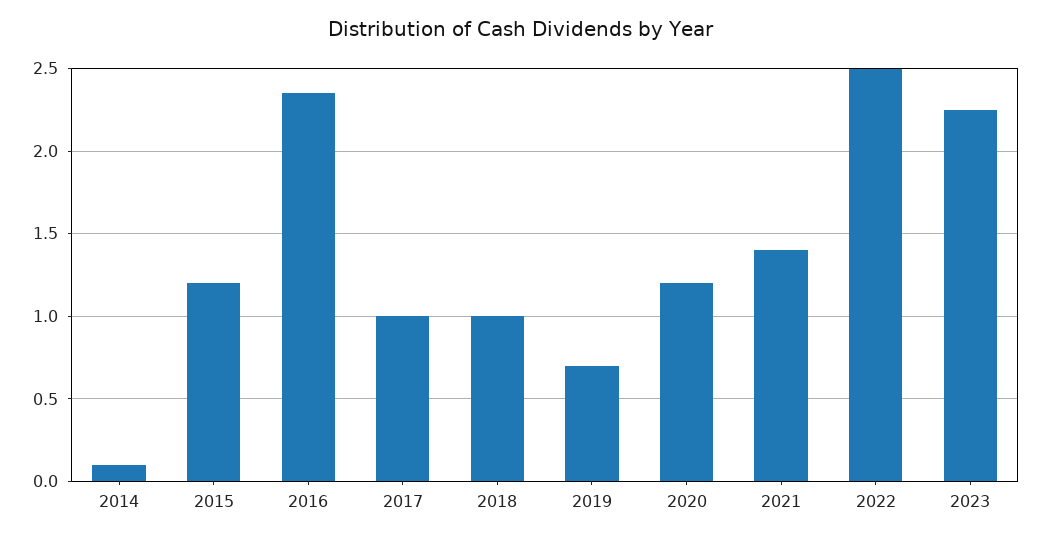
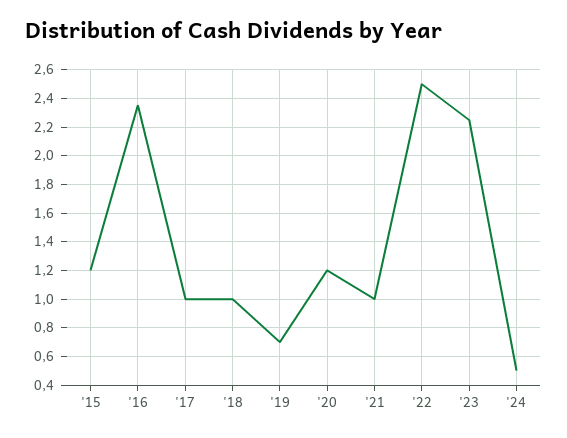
2014: 0.1 -> none
2021: 1.4 -> 1
'24: none -> 0.5

